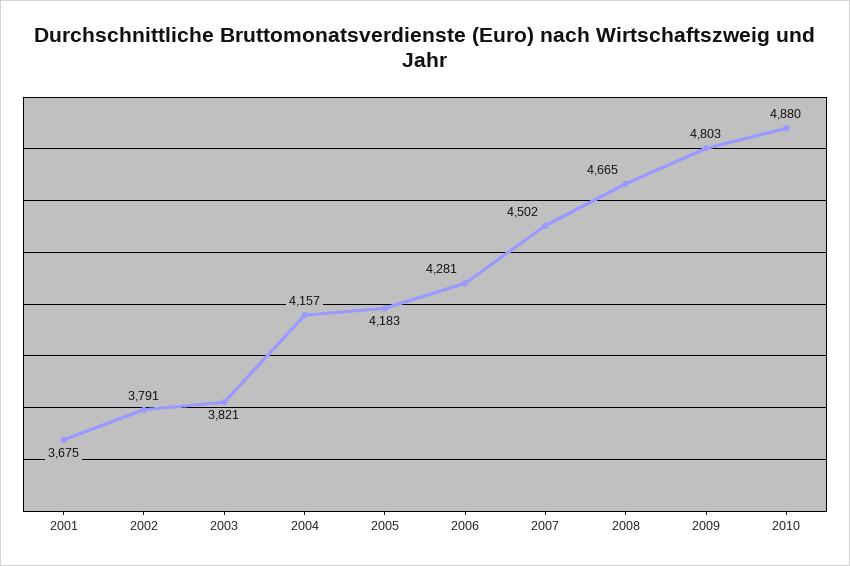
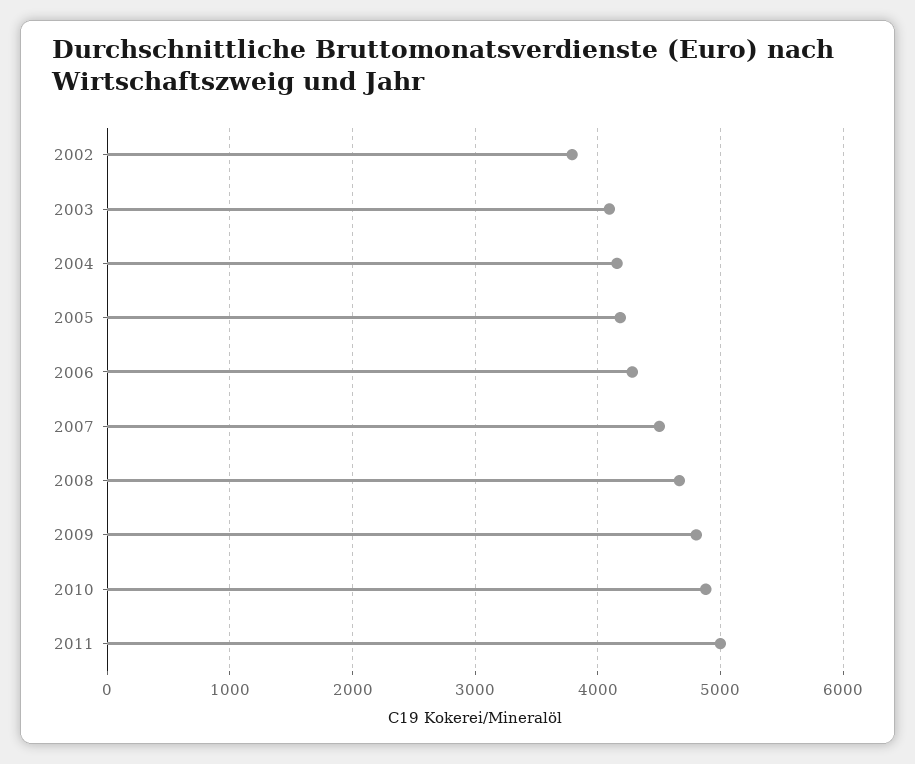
2001: 3675 -> none
2003: 3821 -> 4100
2011: none -> 5000

